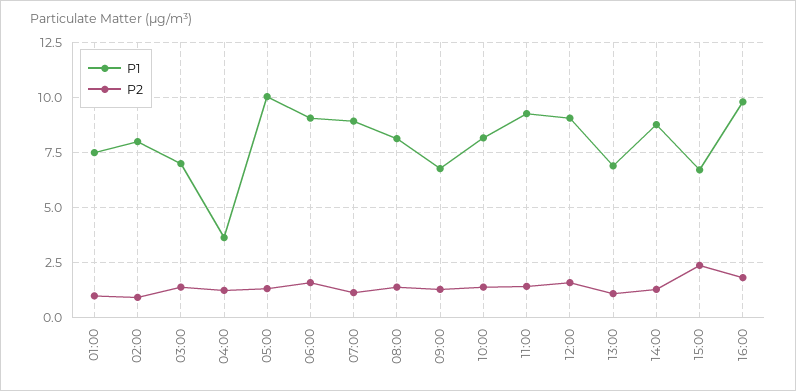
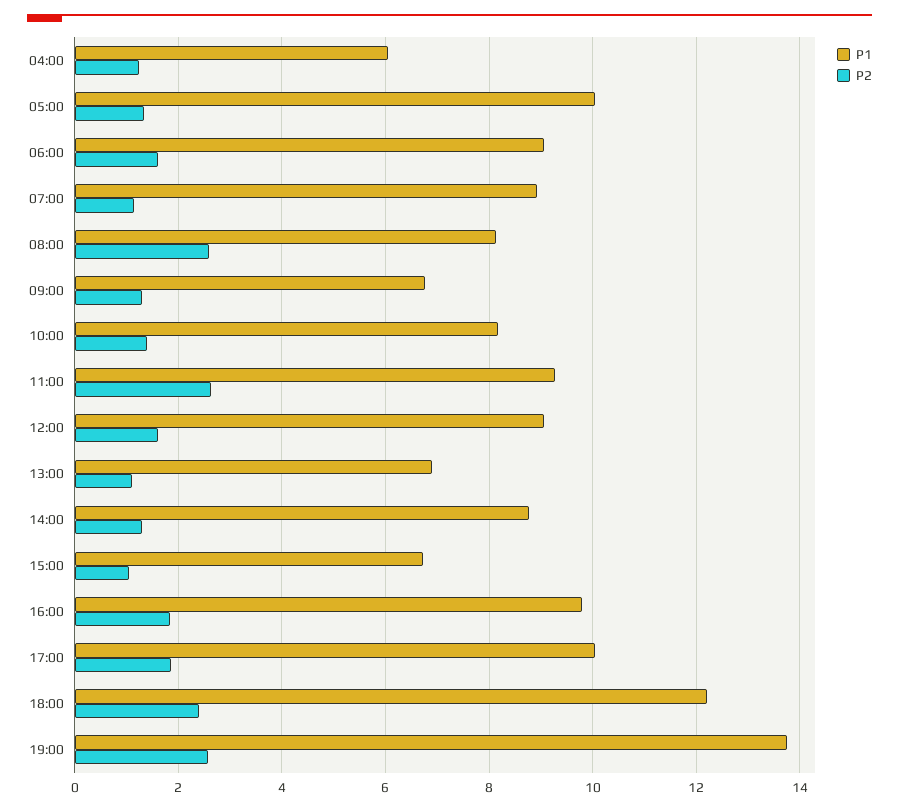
P1, 01:00: 7.5 -> none
P2, 01:00: 1 -> none
P1, 02:00: 8 -> none
P2, 02:00: 1 -> none
P1, 03:00: 7 -> none
P2, 03:00: 1.5 -> none
P1, 04:00: 3.5 -> 6
P2, 08:00: 1.5 -> 2.6
P2, 11:00: 1.5 -> 2.6
P2, 15:00: 2.5 -> 1
P1, 17:00: none -> 10
P2, 17:00: none -> 1.8
P1, 18:00: none -> 12.2
P2, 18:00: none -> 2.4
P1, 19:00: none -> 13.8
P2, 19:00: none -> 2.6

